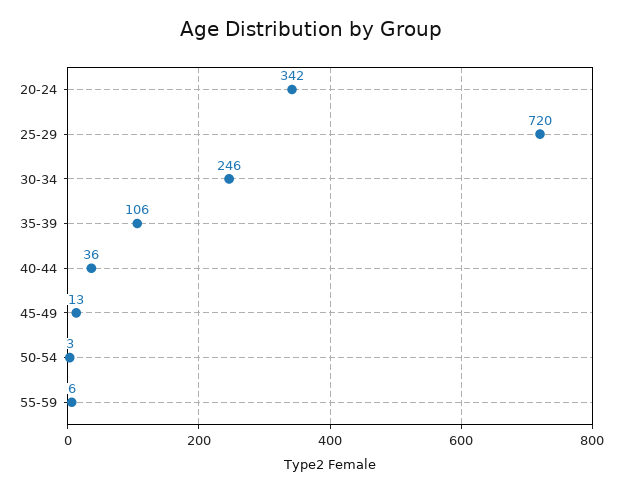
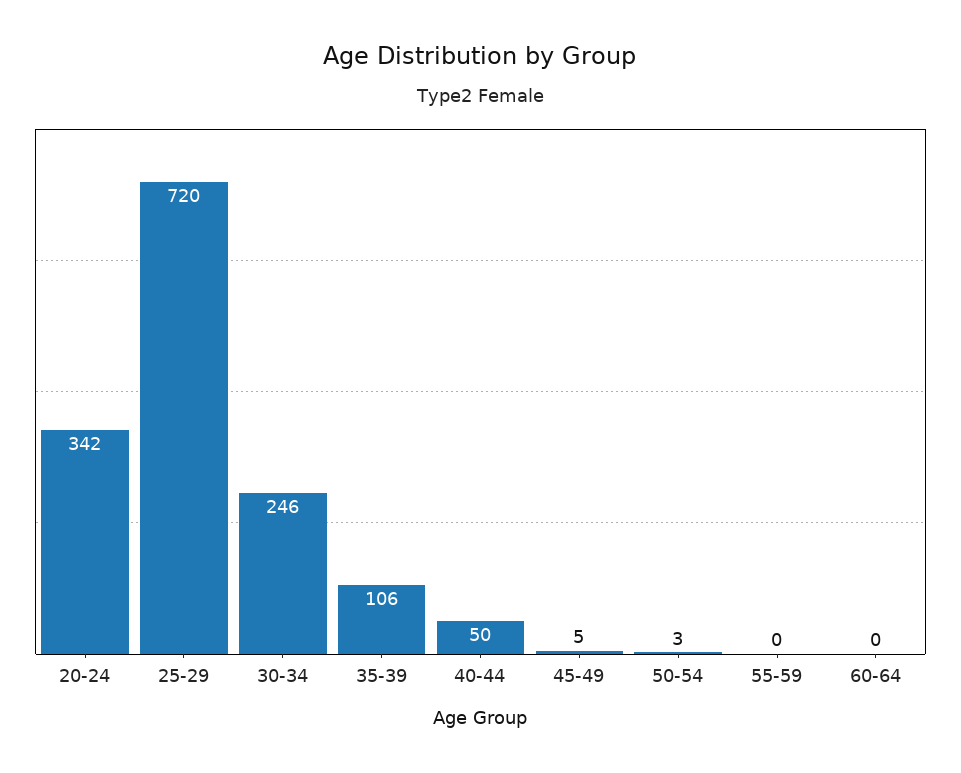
40-44: 36 -> 50
45-49: 13 -> 5
55-59: 6 -> 0
60-64: none -> 0

